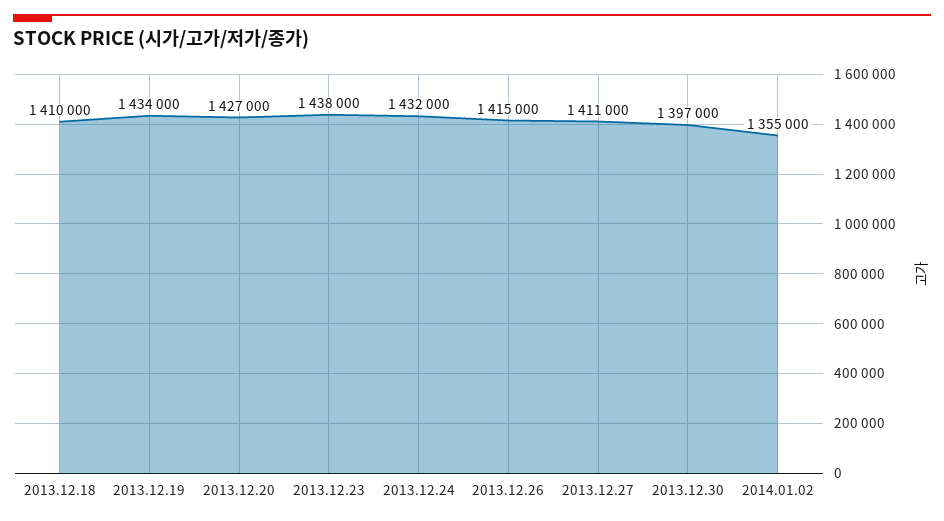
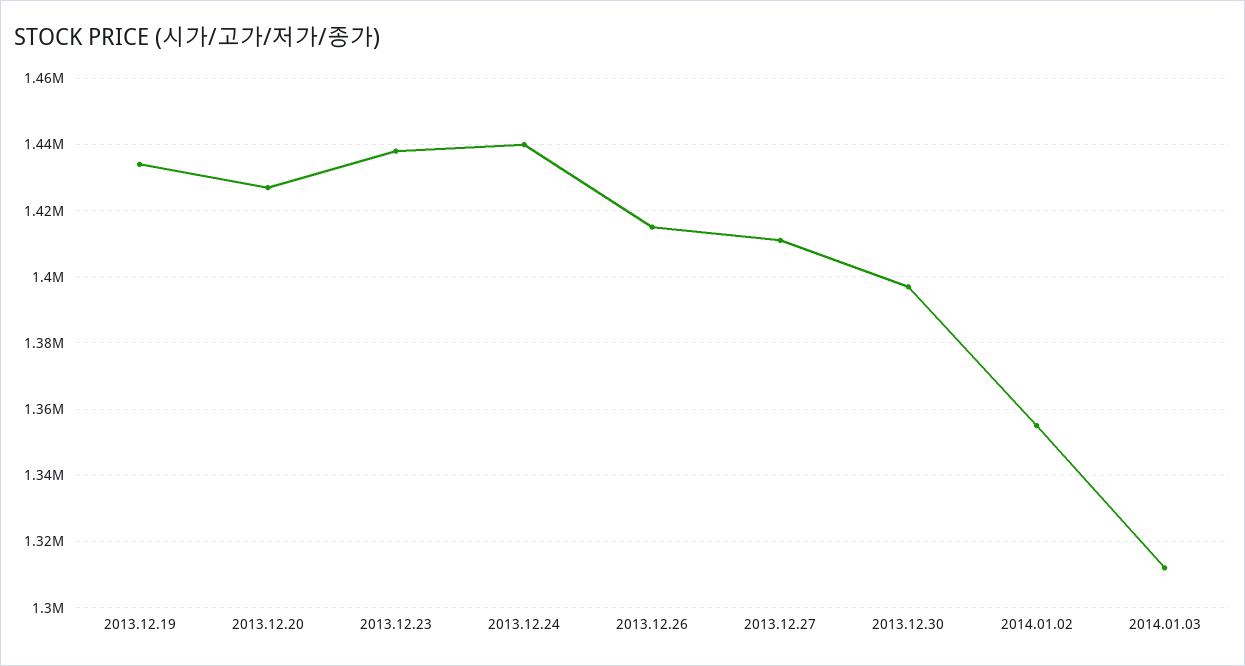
2013.12.18: 1410000 -> none
2013.12.24: 1432000 -> 1440000
2014.01.03: none -> 1312000

